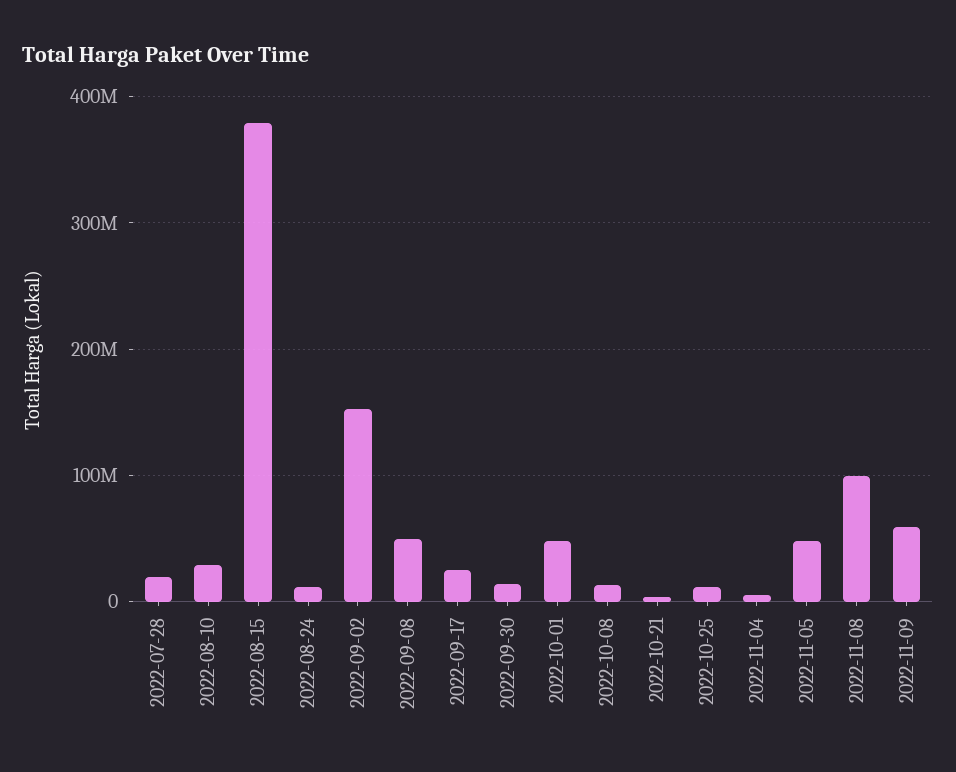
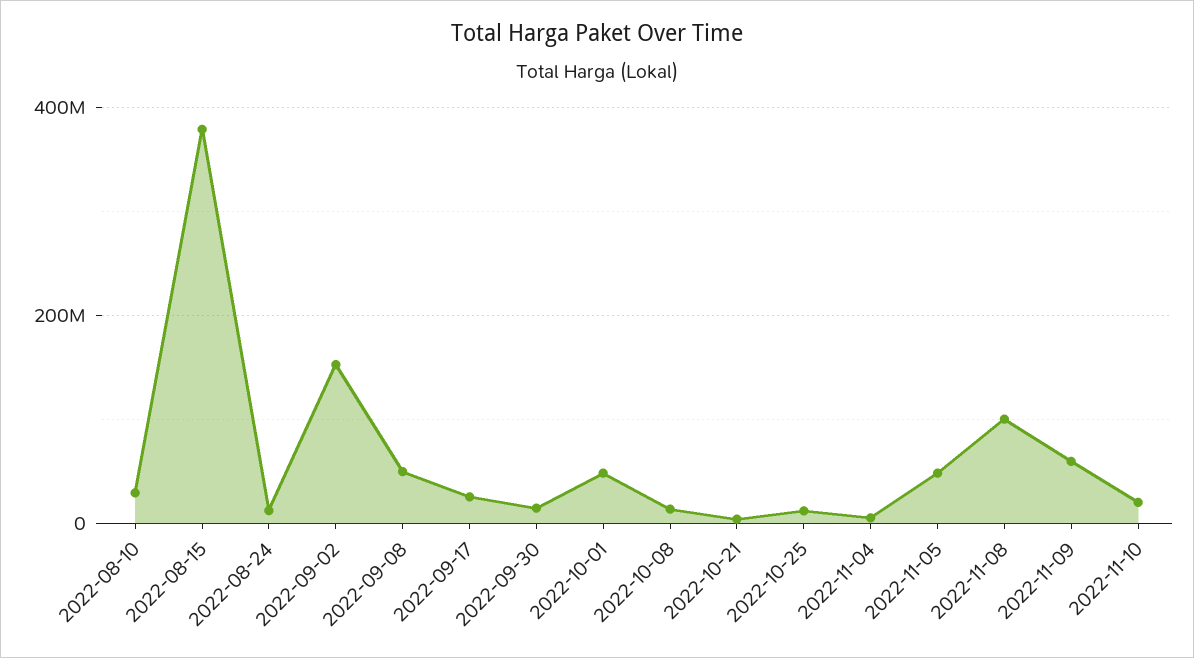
2022-07-28: 20000000 -> none
2022-11-10: none -> 20000000

